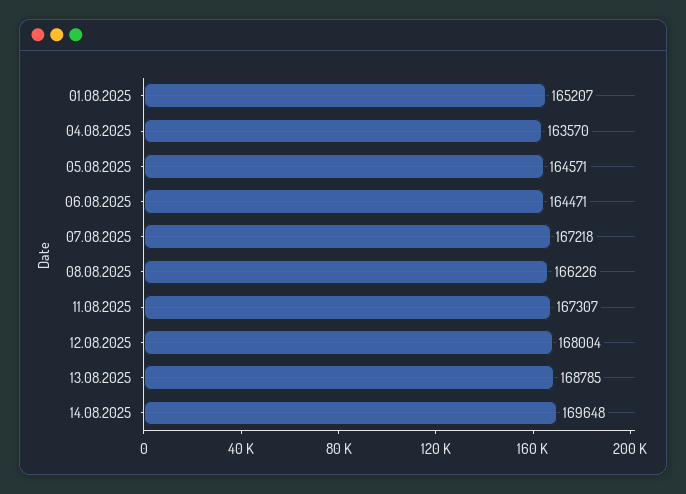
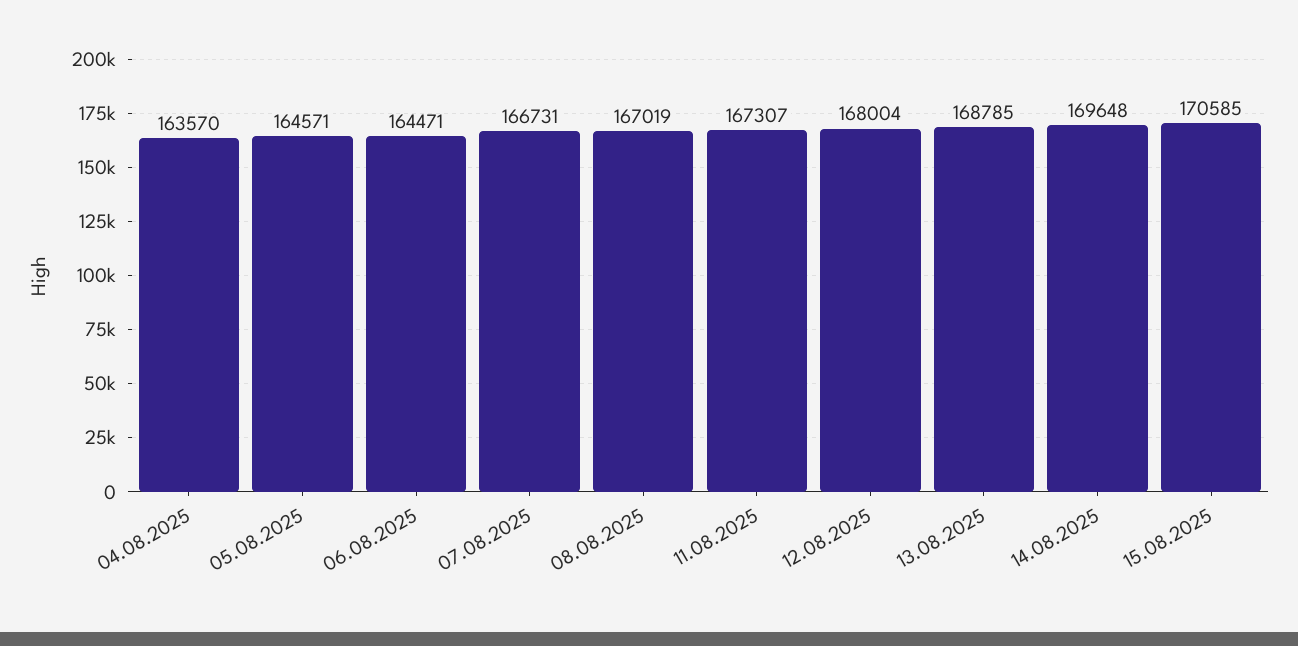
01.08.2025: 165207 -> none
07.08.2025: 167218 -> 166731
08.08.2025: 166226 -> 167019
15.08.2025: none -> 170585

